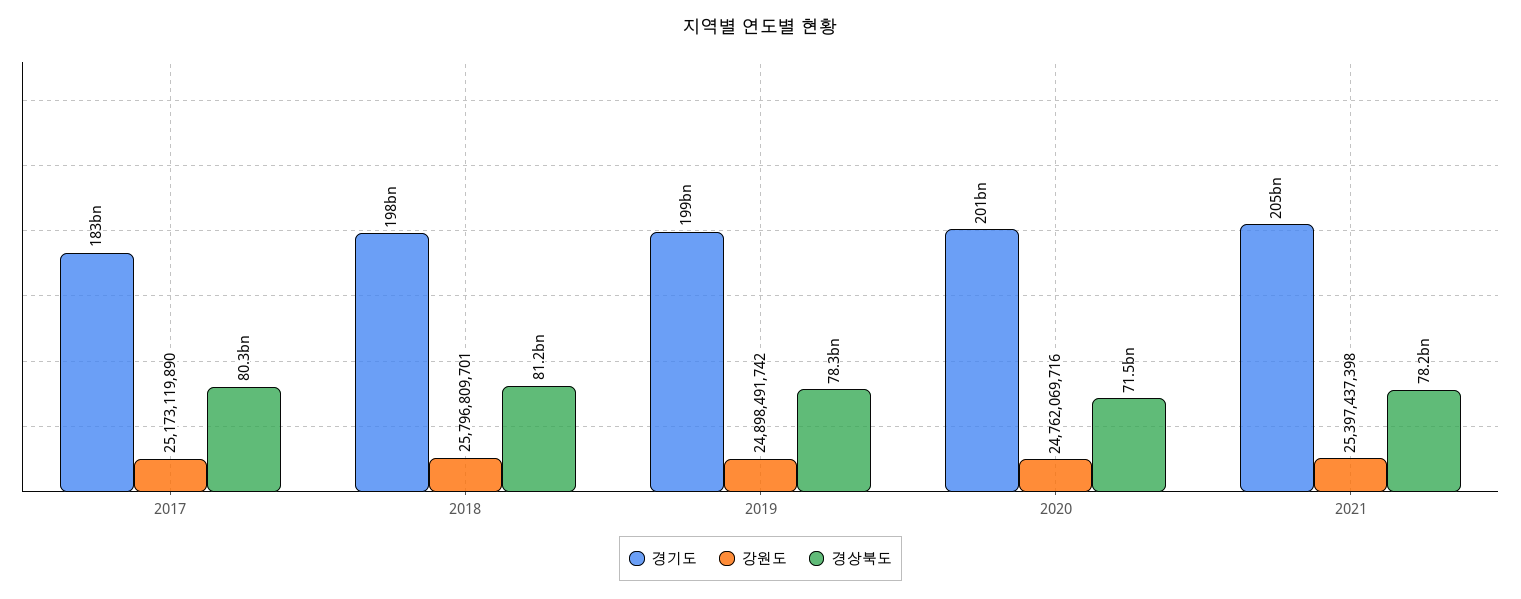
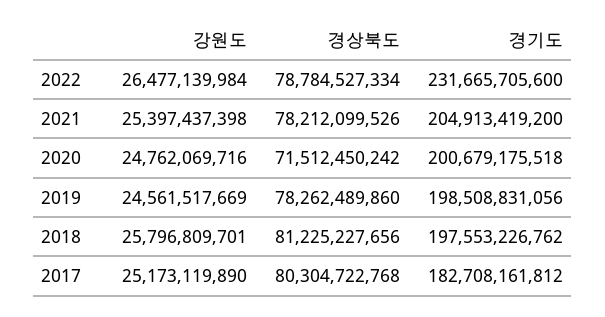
강원도, 2019: 24898491742 -> 24561517669
강원도, 2022: none -> 26477139984
경상북도, 2022: none -> 78784527334
경기도, 2022: none -> 231665705600

